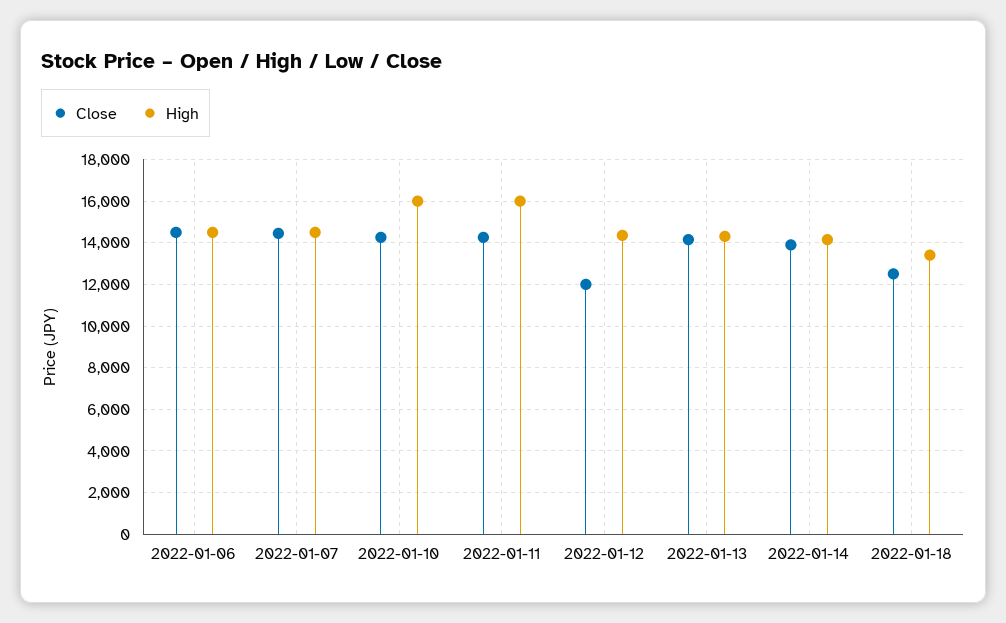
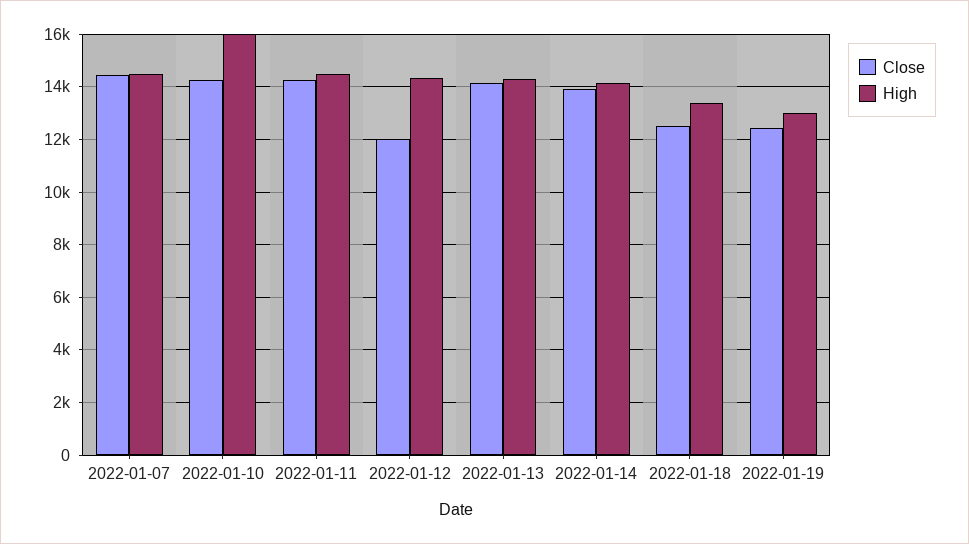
Close, 2022-01-06: 14500 -> none
High, 2022-01-06: 14500 -> none
High, 2022-01-11: 16000 -> 14500
Close, 2022-01-19: none -> 12500
High, 2022-01-19: none -> 13000

